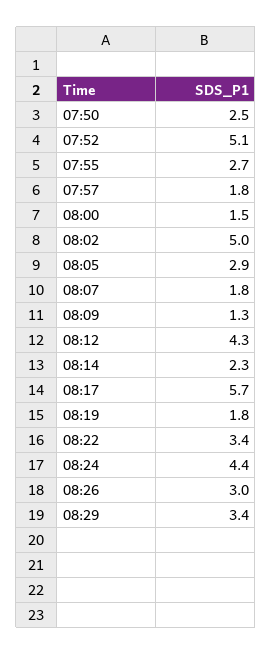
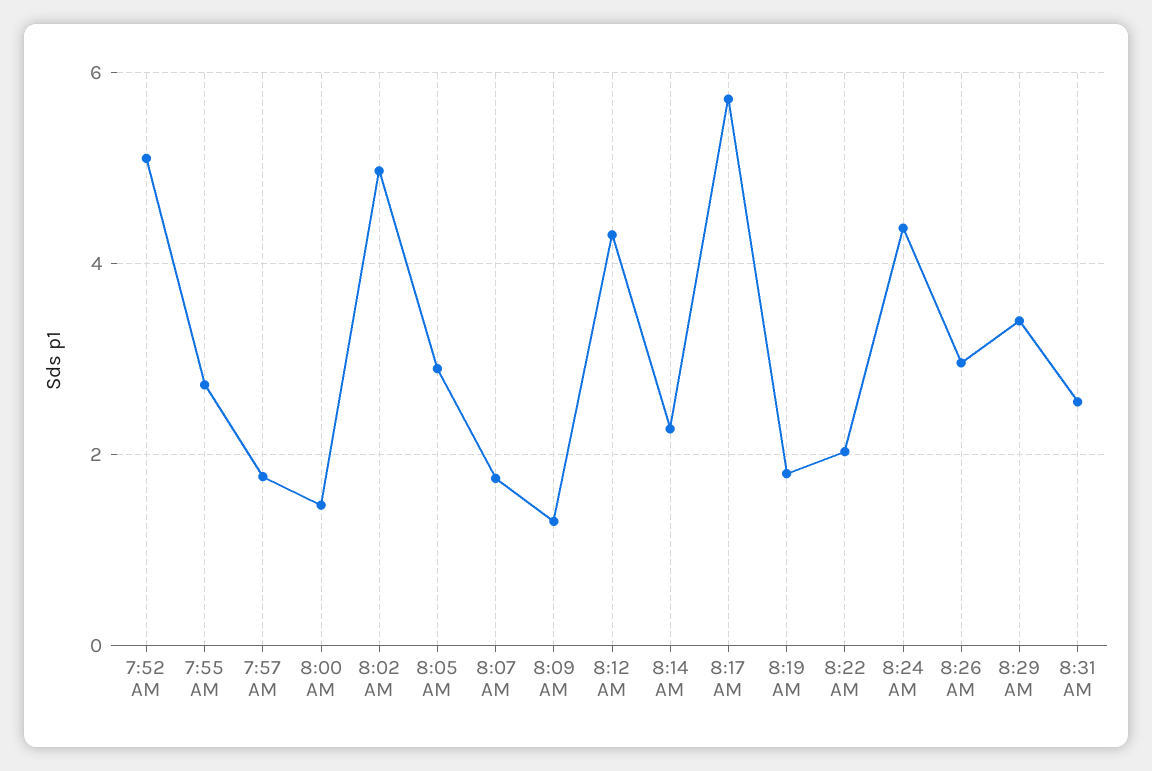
07:50: 2.5 -> none
08:22: 3.4 -> 2
8:31 AM: none -> 2.6

